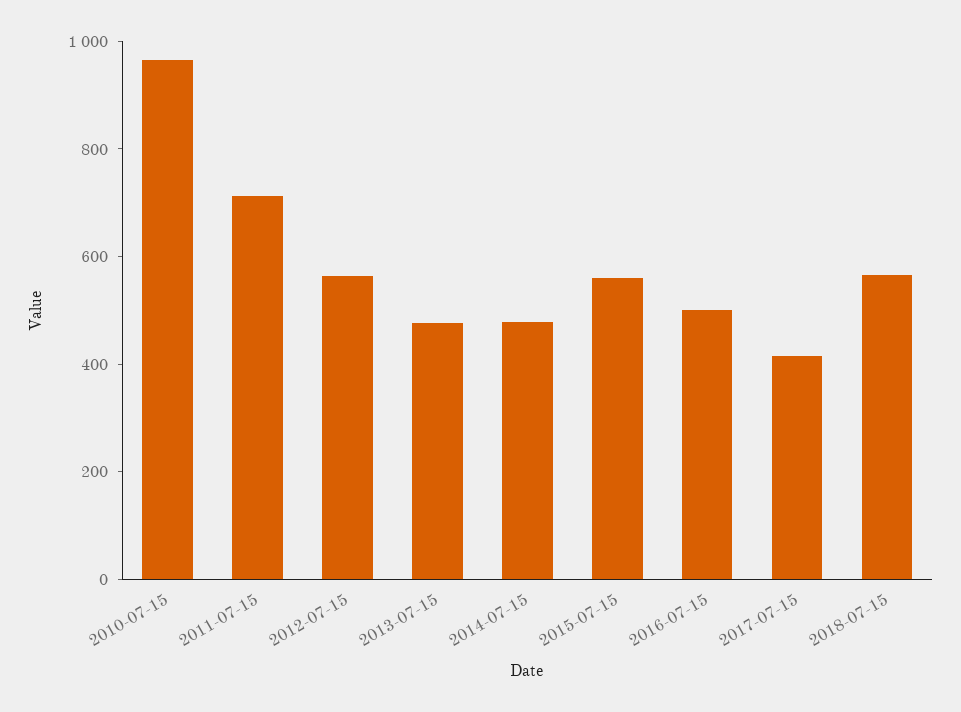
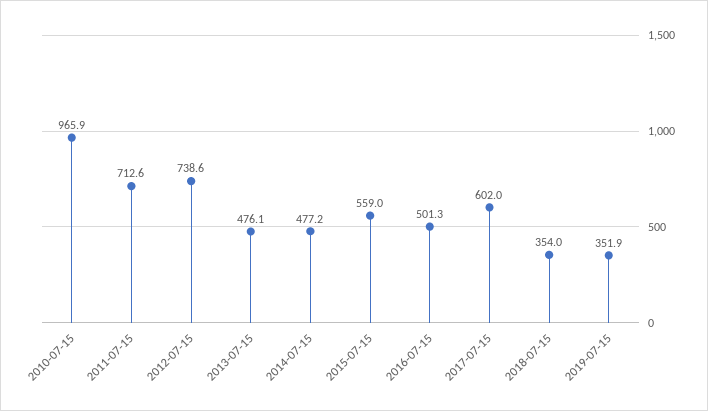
2012-07-15: 550 -> 738.6
2017-07-15: 400 -> 602
2018-07-15: 550 -> 354
2019-07-15: none -> 351.9

